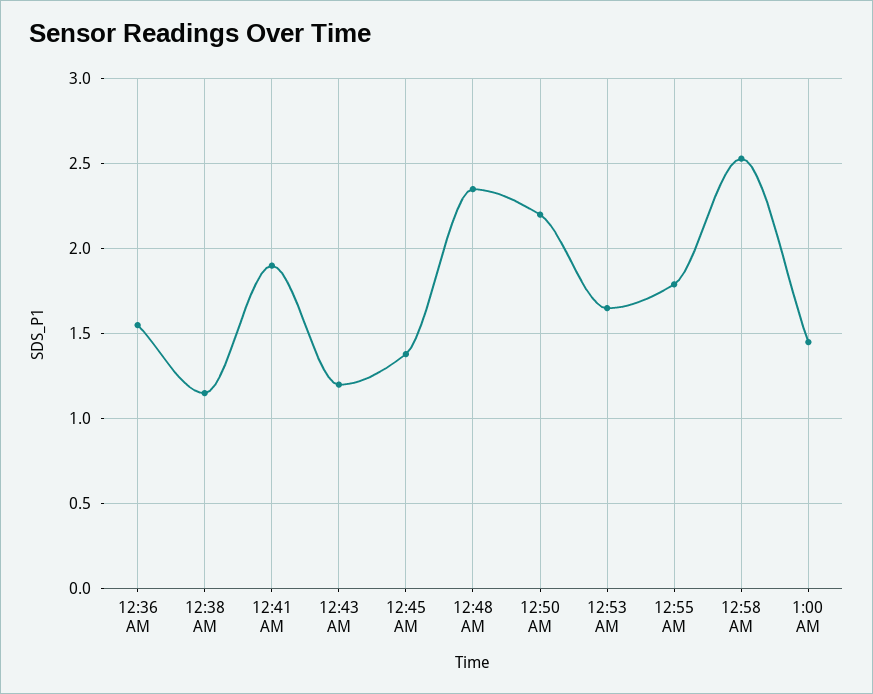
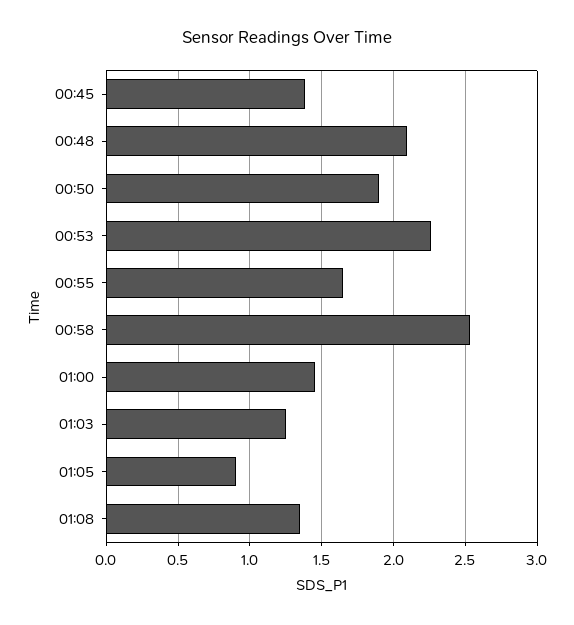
12:36 AM: 1.55 -> none
12:38 AM: 1.15 -> none
12:41 AM: 1.9 -> none
12:43 AM: 1.2 -> none
12:48 AM: 2.35 -> 2.1
12:50 AM: 2.2 -> 1.9
12:53 AM: 1.65 -> 2.25
12:55 AM: 1.8 -> 1.65
01:03: none -> 1.25
01:05: none -> 0.9
01:08: none -> 1.35

